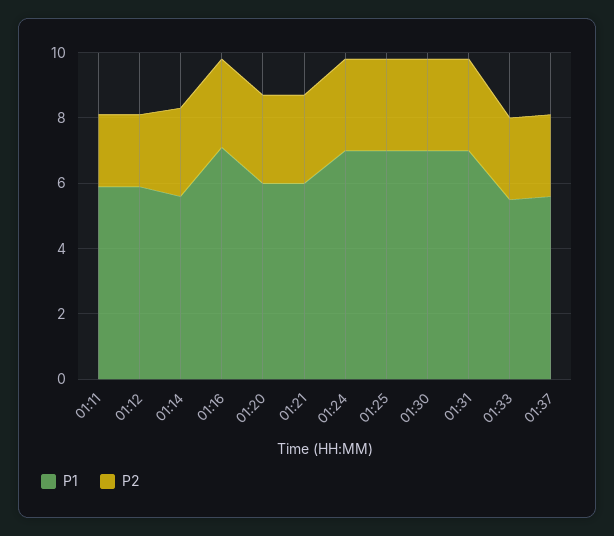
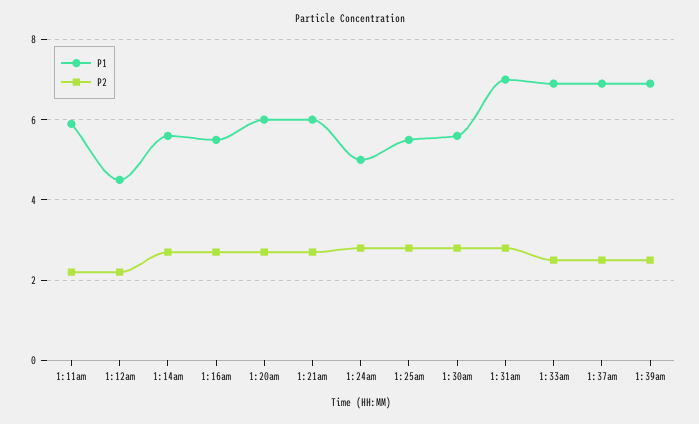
P1, 01:12: 6 -> 4.5
P1, 01:16: 7 -> 5.5
P1, 01:24: 7 -> 5
P1, 01:25: 7 -> 5.5
P1, 01:30: 7 -> 5.5
P1, 01:33: 5.5 -> 7
P1, 01:37: 5.5 -> 7
P1, 1:39am: none -> 7
P2, 1:39am: none -> 2.5

